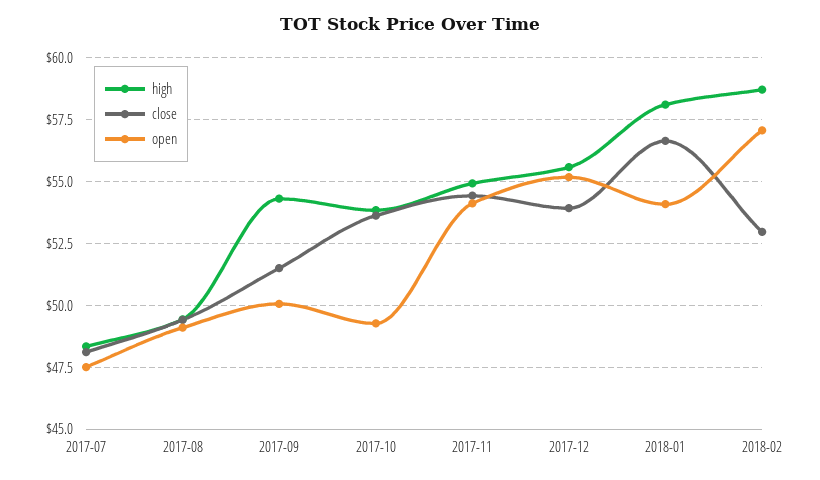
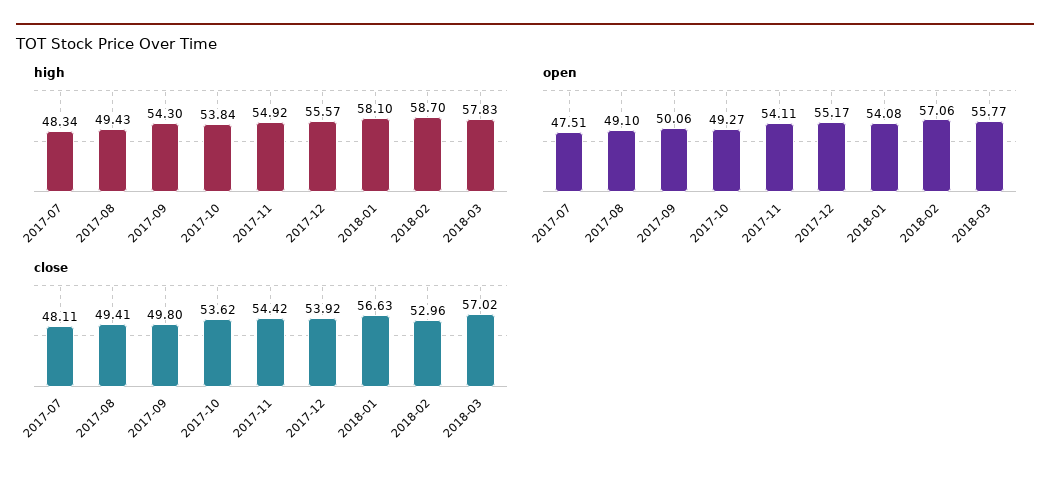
close, 2017-09: 51.5 -> 49.8
high, 2018-03: none -> 57.83
open, 2018-03: none -> 55.77
close, 2018-03: none -> 57.02

